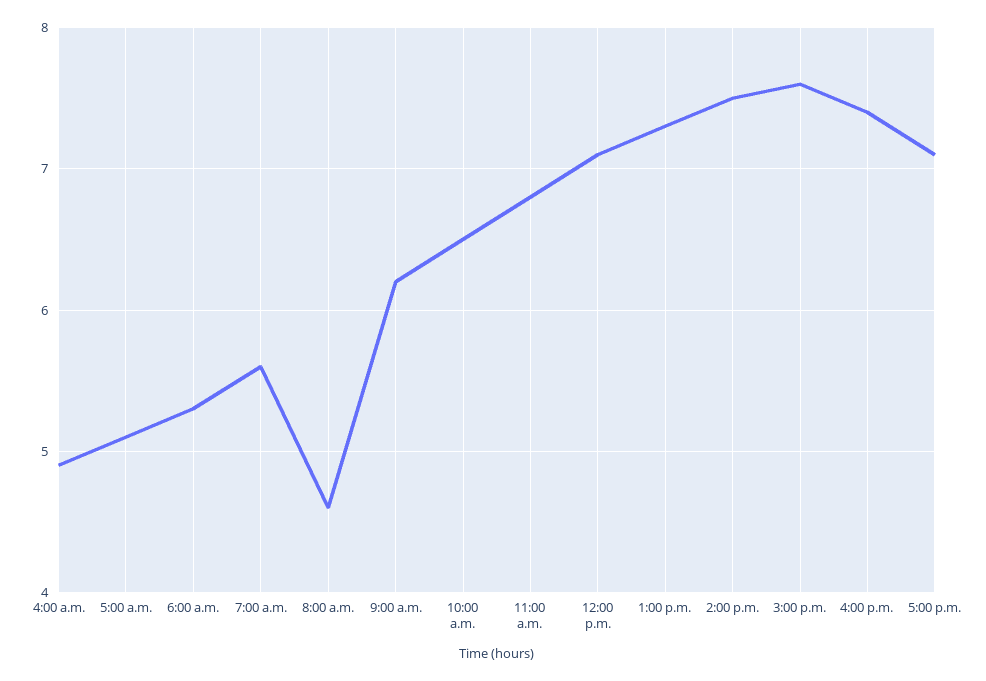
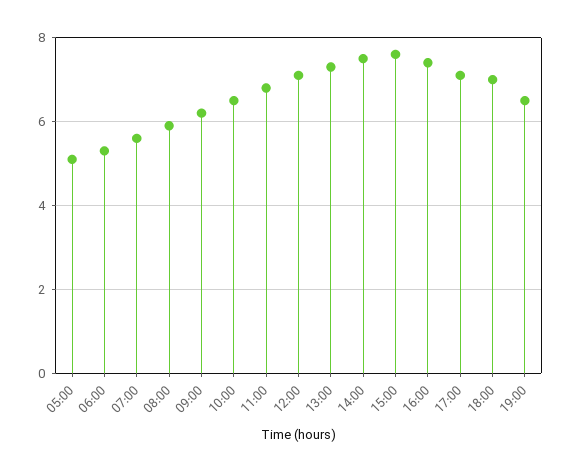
4:00 a.m.: 4.9 -> none
8:00 a.m.: 4.6 -> 6
18:00: none -> 7
19:00: none -> 6.5

